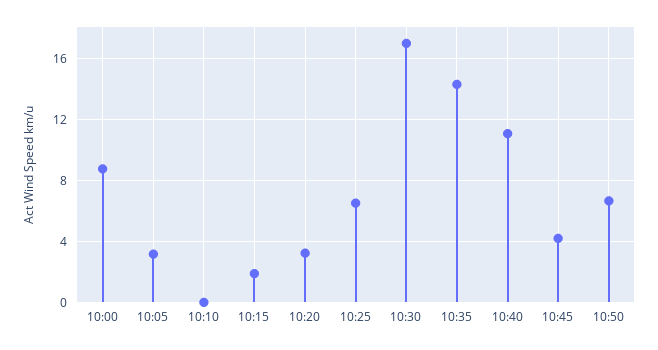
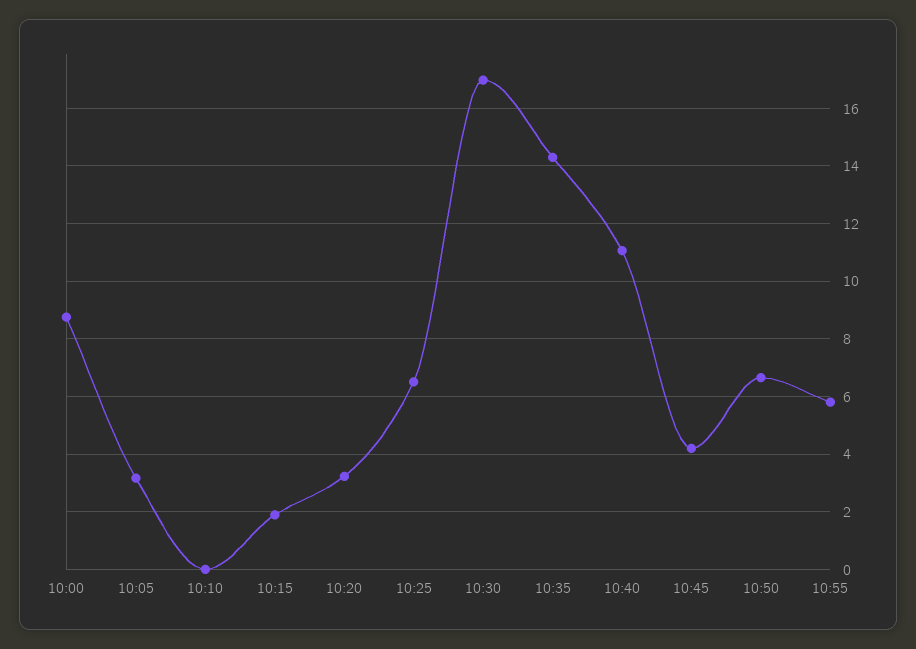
10:55: none -> 5.75

